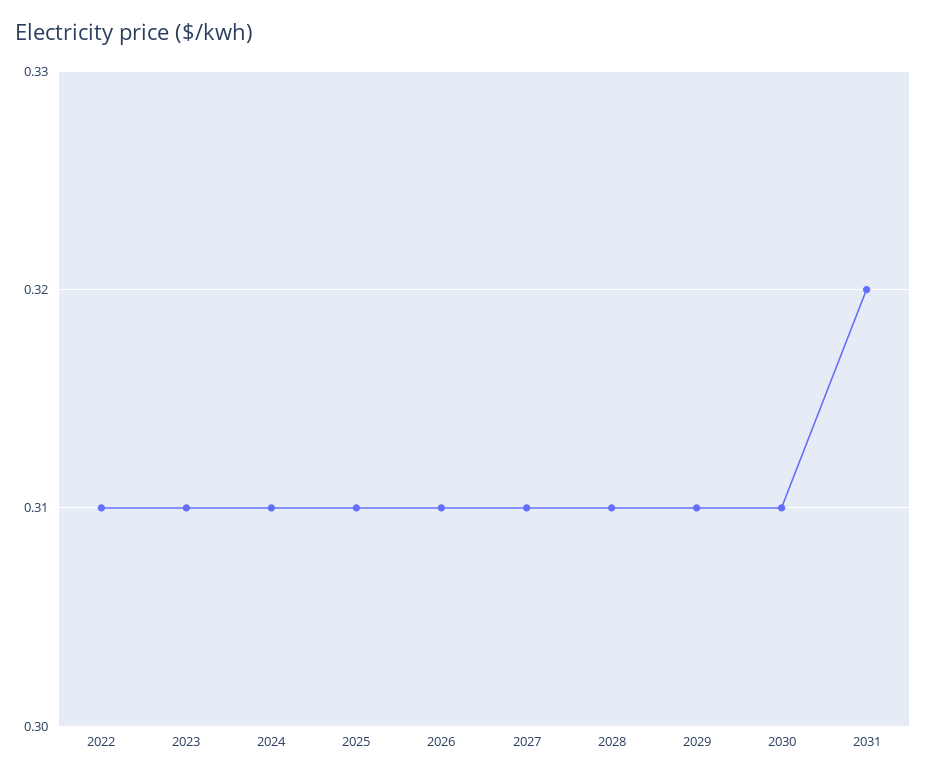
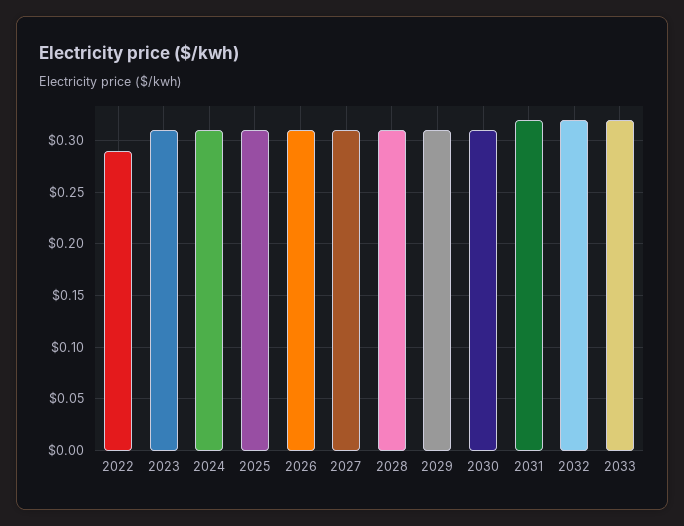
2022: 0.31 -> 0.29
2032: none -> 0.32
2033: none -> 0.32

